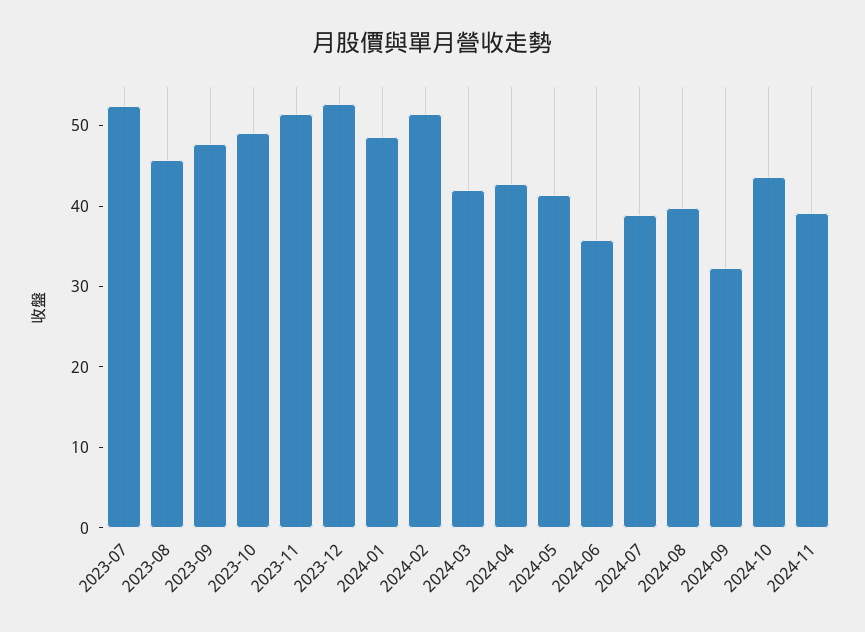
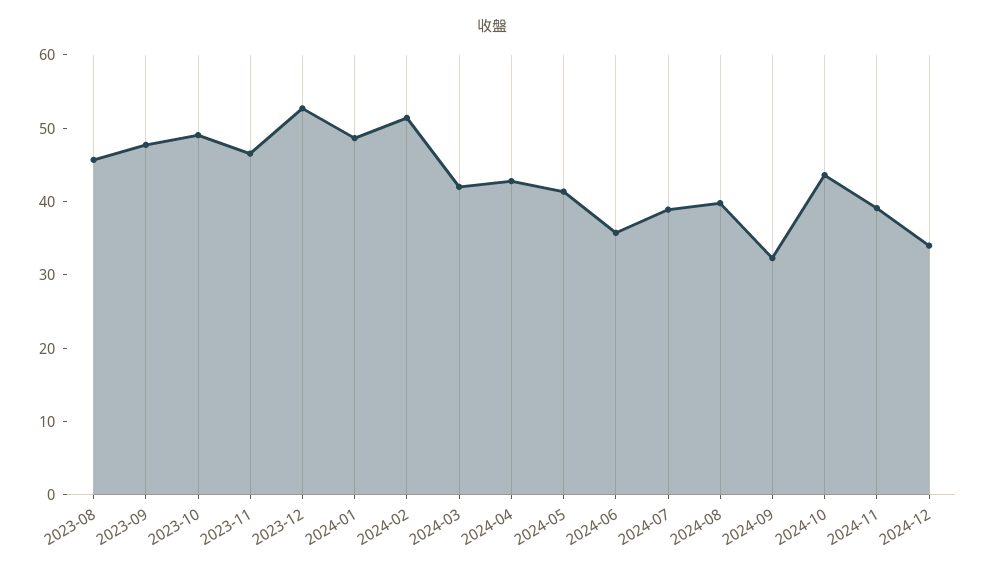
2023-07: 52 -> none
2023-11: 52 -> 46
2024-12: none -> 34

